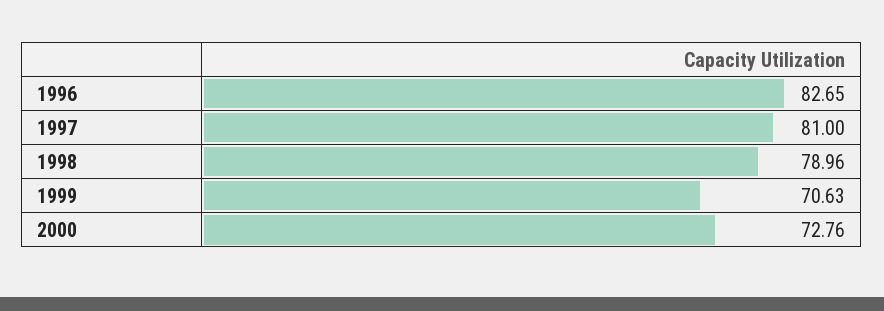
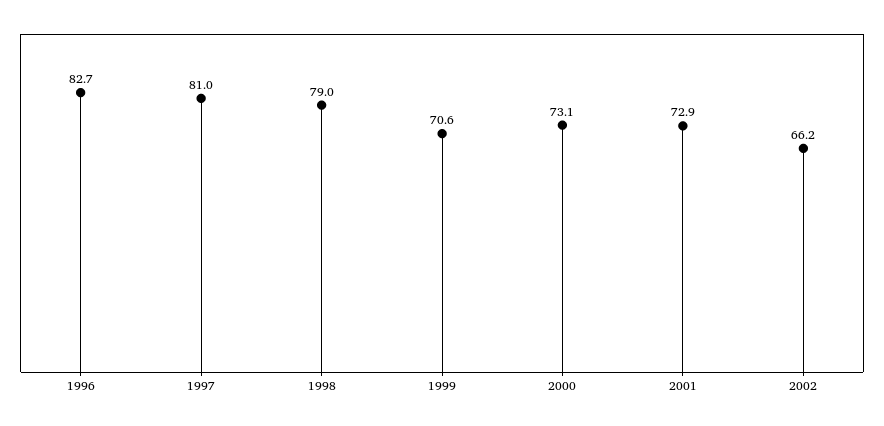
2000: 72.76 -> 73.1
2001: none -> 72.9
2002: none -> 66.2

